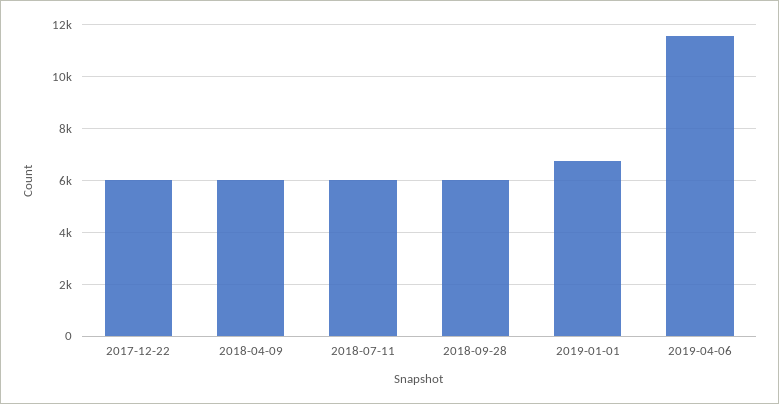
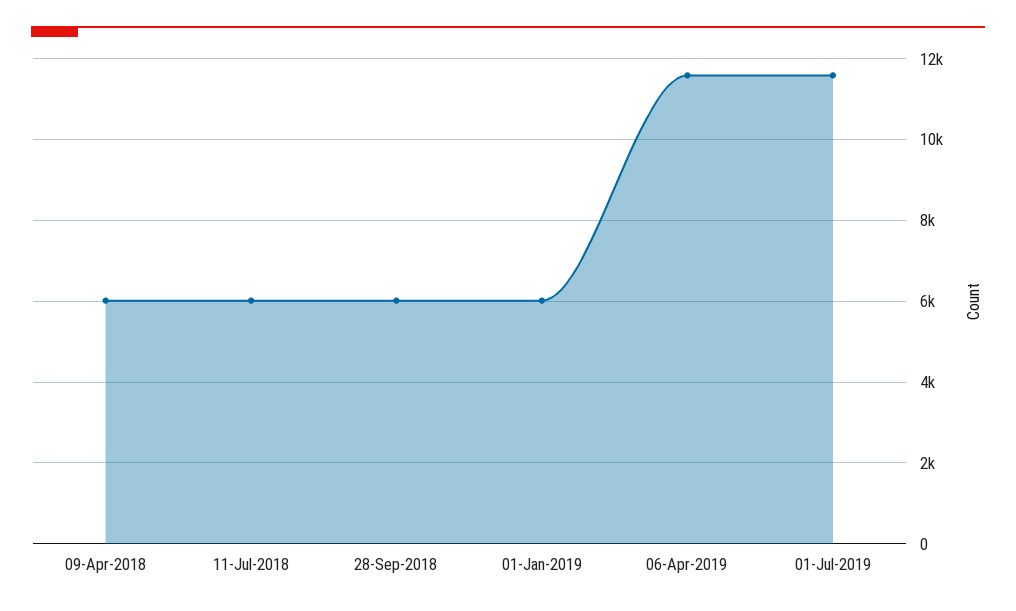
2017-12-22: 6000 -> none
2019-01-01: 6750 -> 6000
01-Jul-2019: none -> 11600

